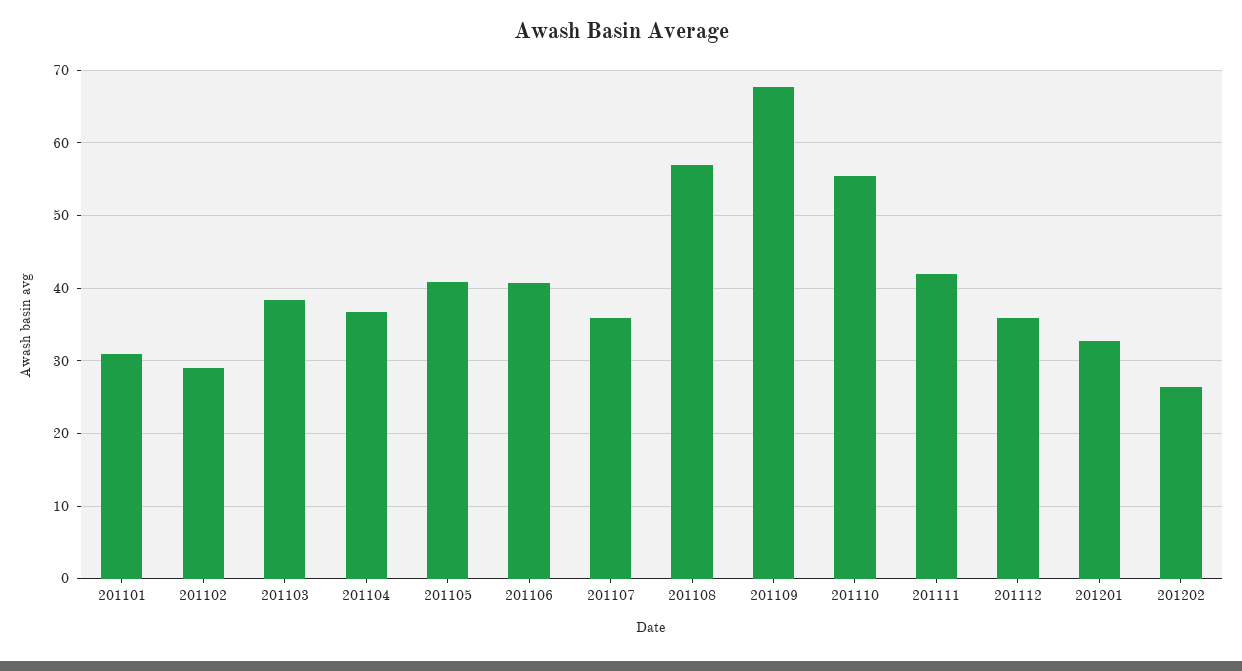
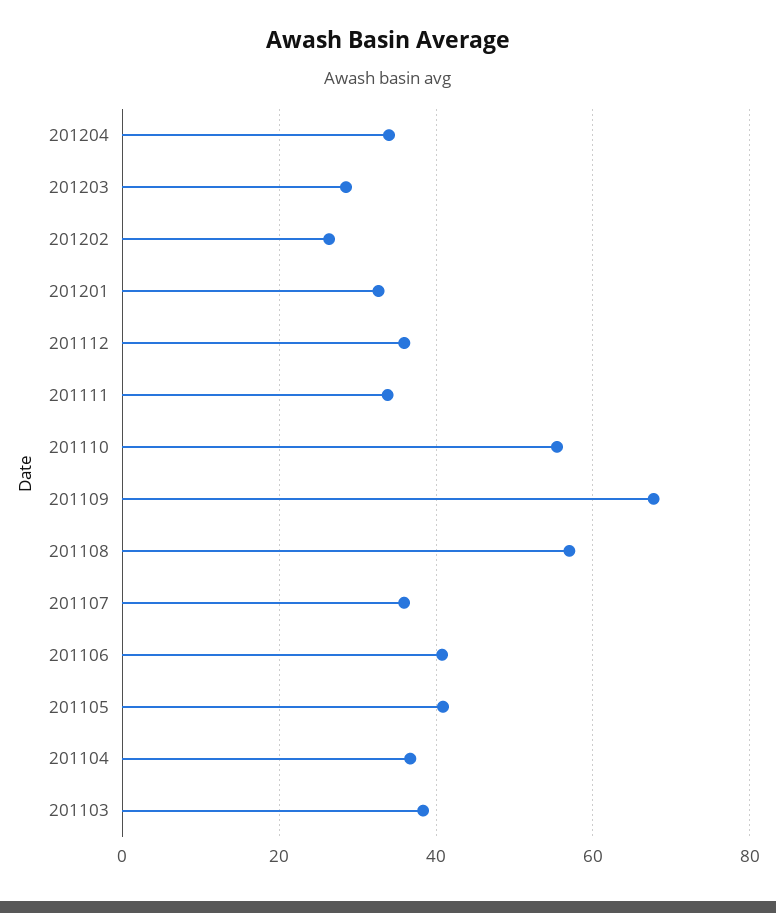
201101: 31 -> none
201102: 29 -> none
201111: 42 -> 34
201204: none -> 34
201203: none -> 28

